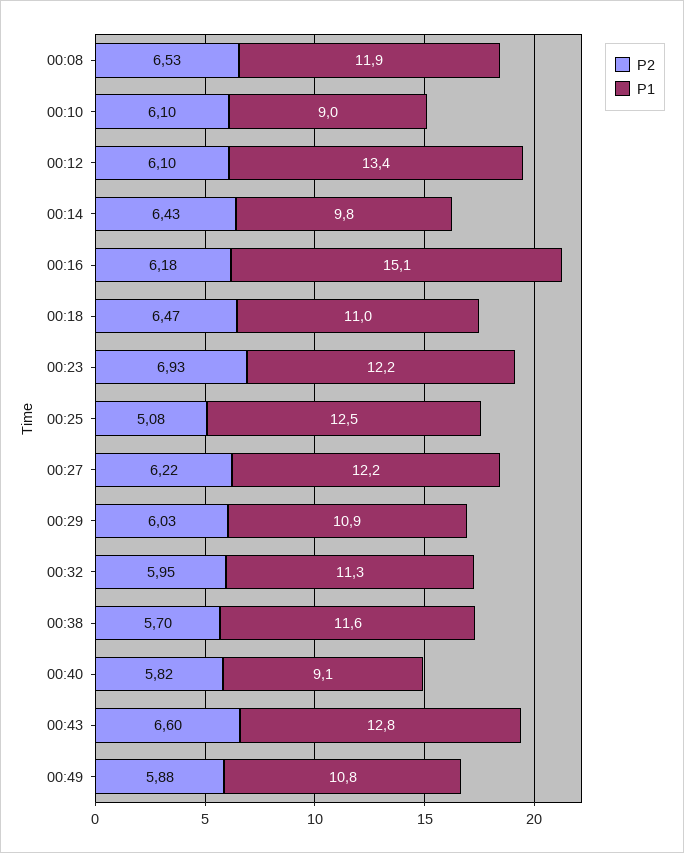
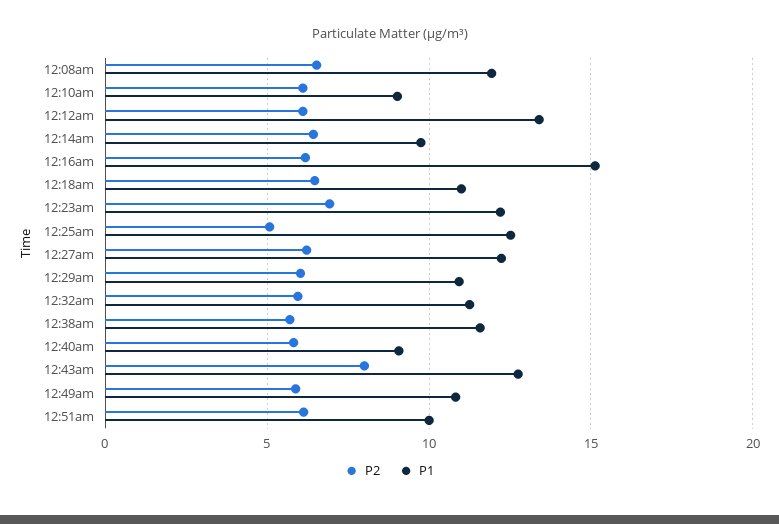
P2, 00:43: 6.6 -> 8
P2, 12:51am: none -> 6
P1, 12:51am: none -> 10

